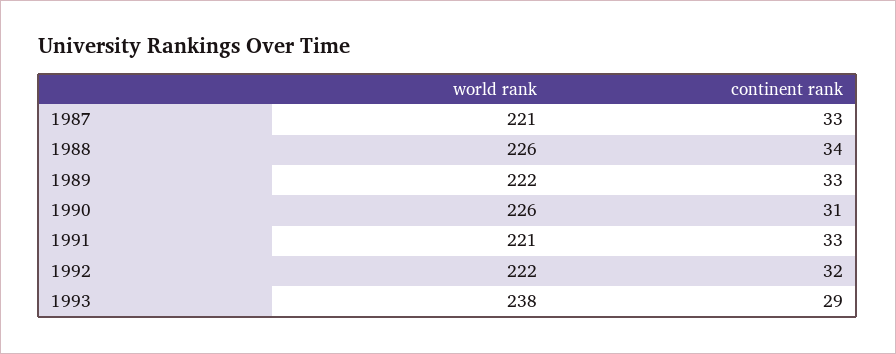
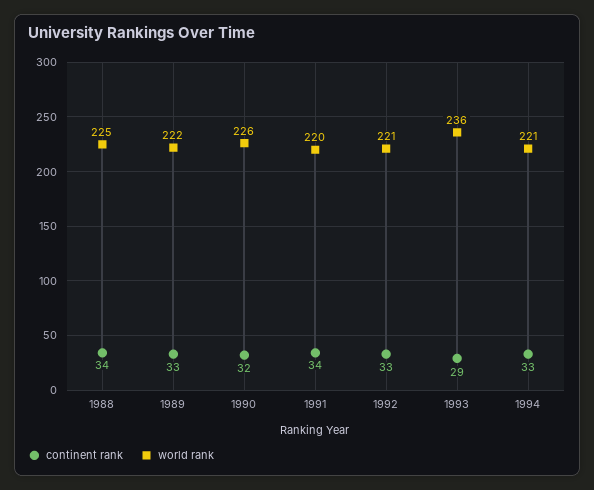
world rank, 1987: 221 -> none
continent rank, 1987: 33 -> none
world rank, 1988: 226 -> 225
continent rank, 1990: 31 -> 32
world rank, 1991: 221 -> 220
continent rank, 1991: 33 -> 34
world rank, 1992: 222 -> 221
continent rank, 1992: 32 -> 33
world rank, 1993: 238 -> 236
continent rank, 1994: none -> 33
world rank, 1994: none -> 221

